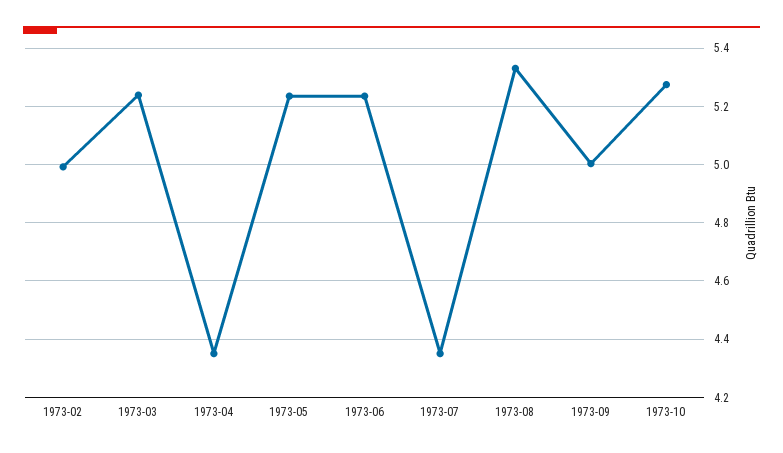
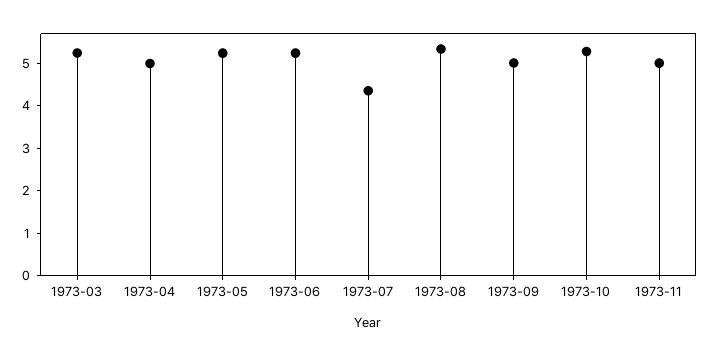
1973-02: 5 -> none
1973-04: 4.35 -> 5
1973-11: none -> 5

